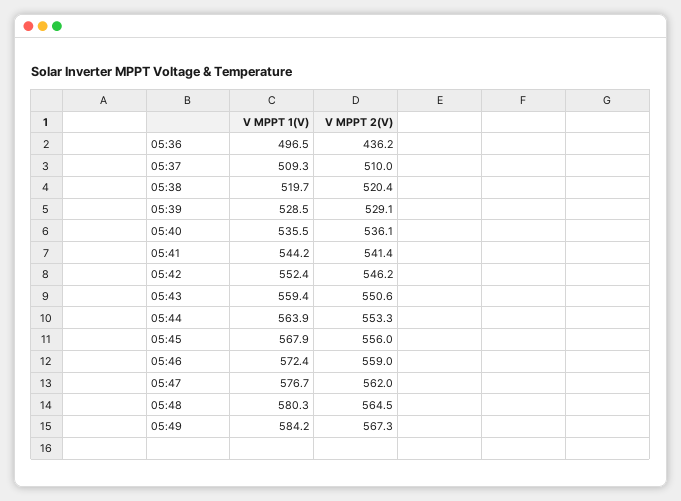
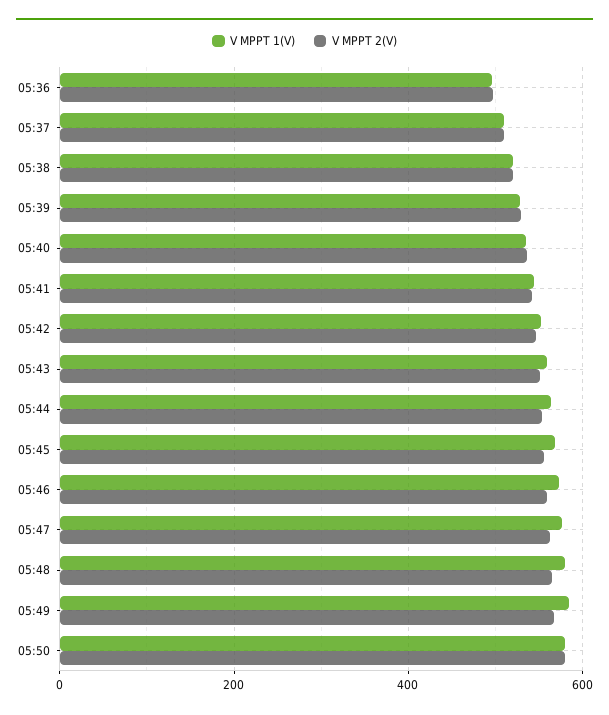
V MPPT 2(V), 05:36: 436.2 -> 500
V MPPT 1(V), 05:50: none -> 580
V MPPT 2(V), 05:50: none -> 580

